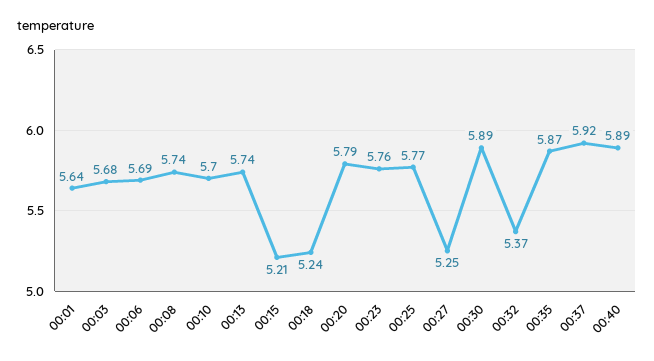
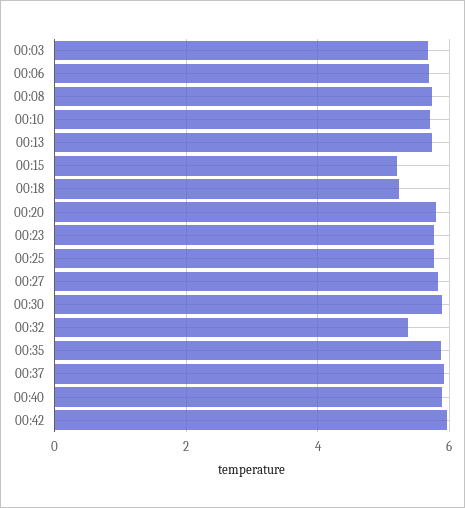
00:01: 5.64 -> none
00:27: 5.25 -> 5.8
00:42: none -> 6

